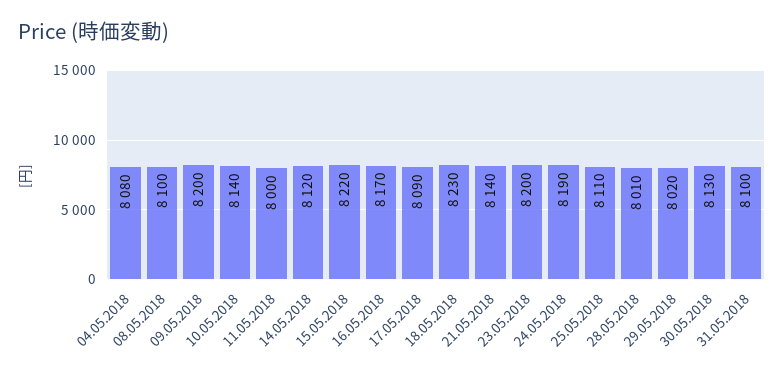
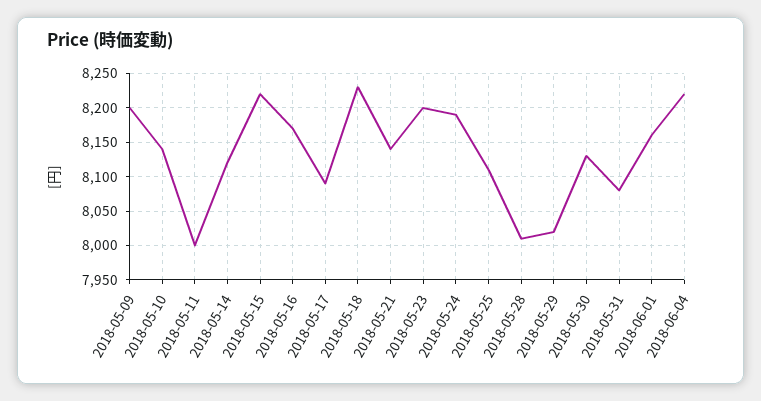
04.05.2018: 8080 -> none
08.05.2018: 8100 -> none
31.05.2018: 8100 -> 8080
2018-06-01: none -> 8160
2018-06-04: none -> 8220

